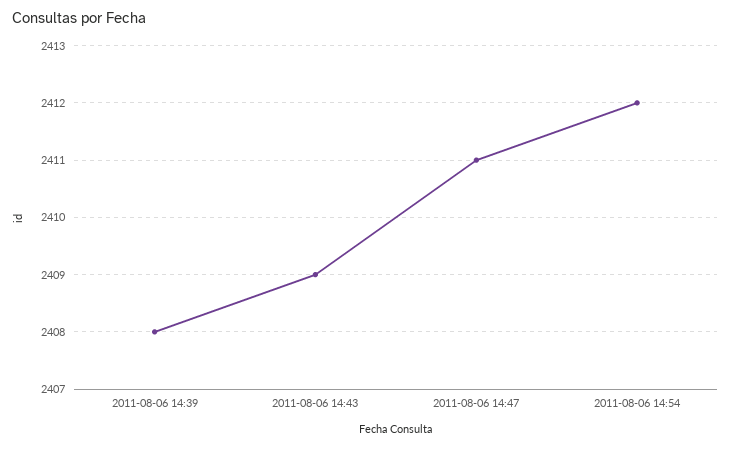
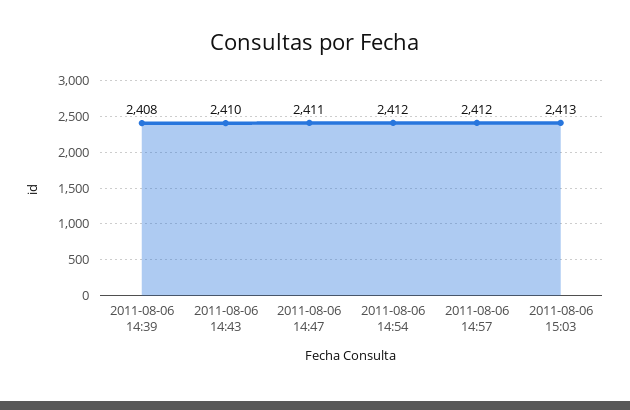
2011-08-06 14:43: 2409 -> 2410
2011-08-06 14:57: none -> 2412
2011-08-06 15:03: none -> 2413

